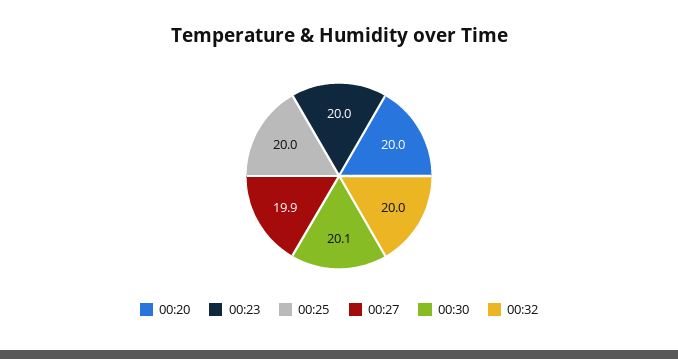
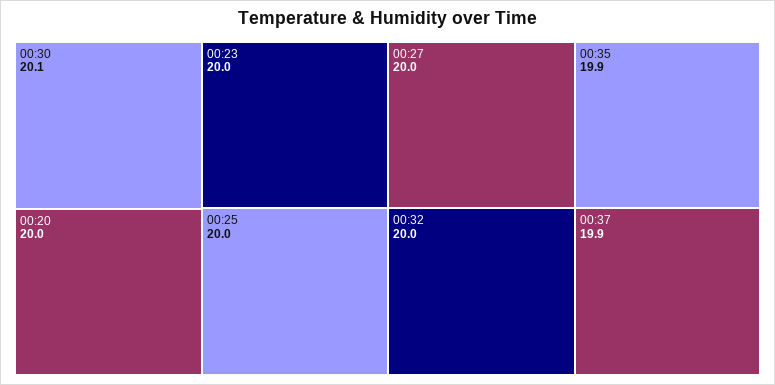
00:27: 19.9 -> 20
00:35: none -> 19.9
00:37: none -> 19.9

